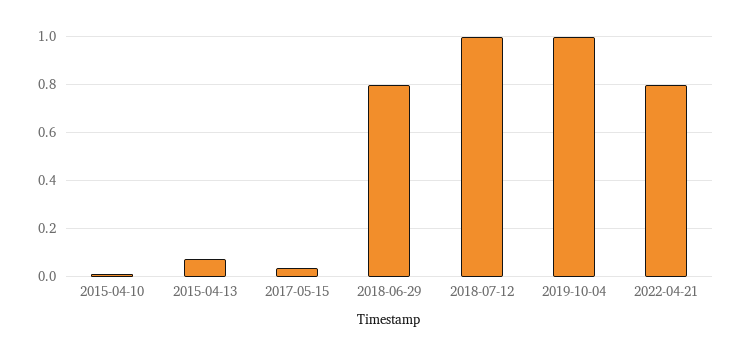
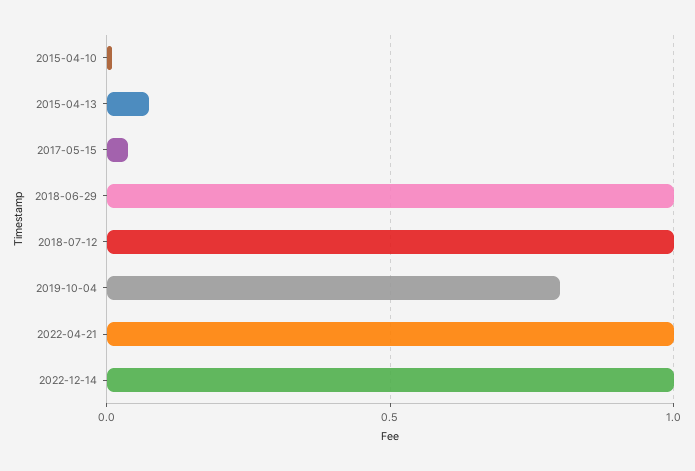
2018-06-29: 0.8 -> 1
2019-10-04: 1 -> 0.8
2022-04-21: 0.8 -> 1
2022-12-14: none -> 1

